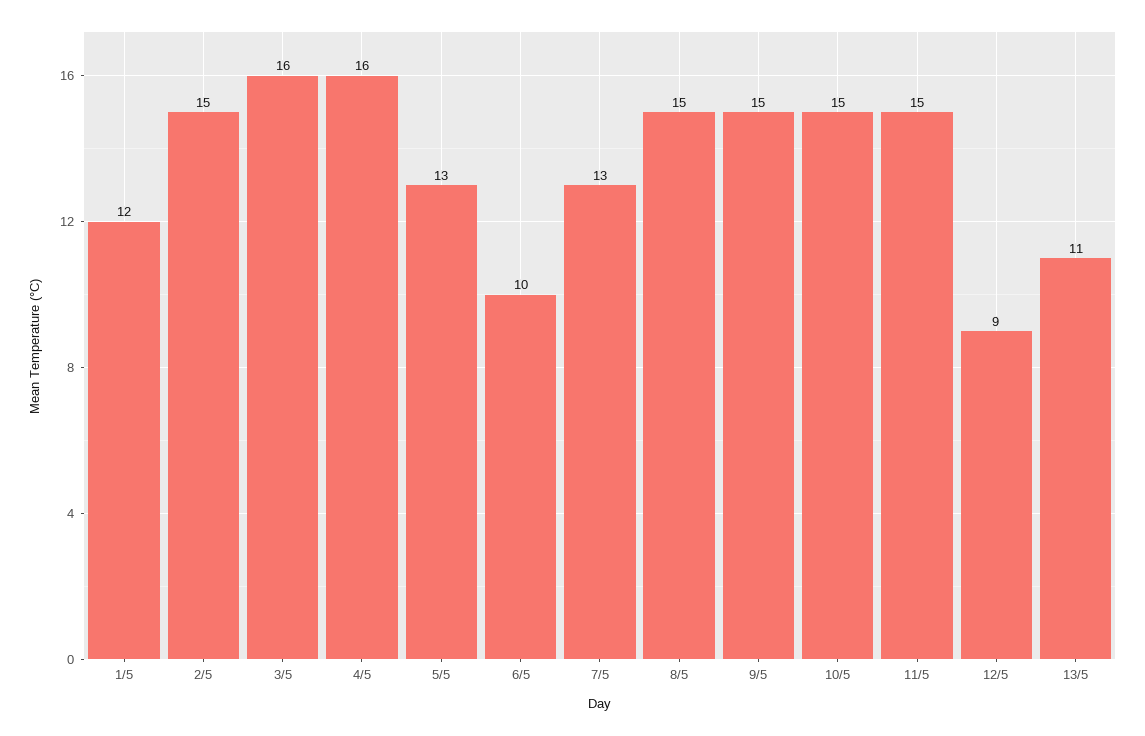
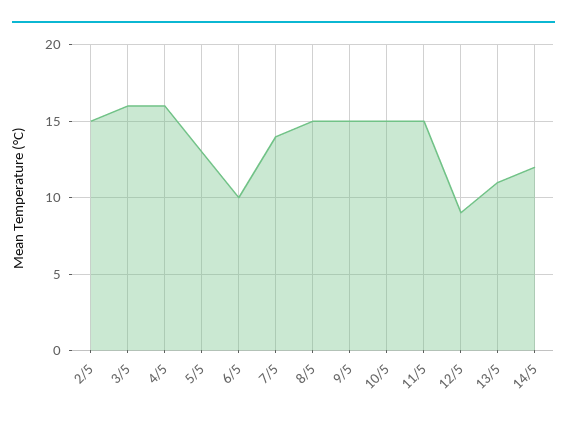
1/5: 12 -> none
7/5: 13 -> 14
14/5: none -> 12

